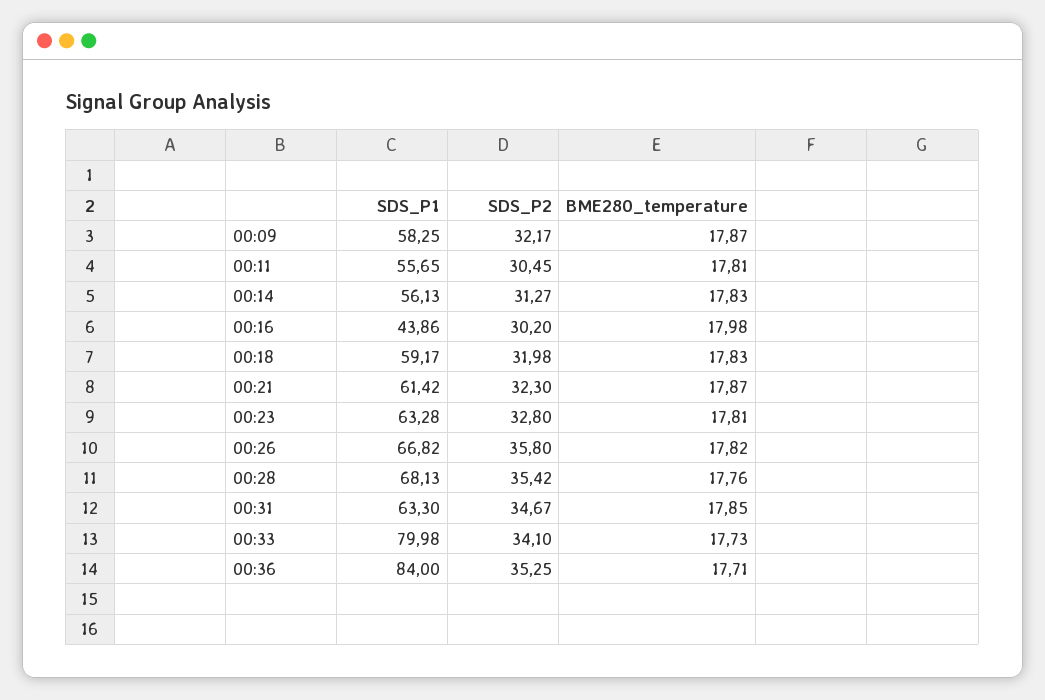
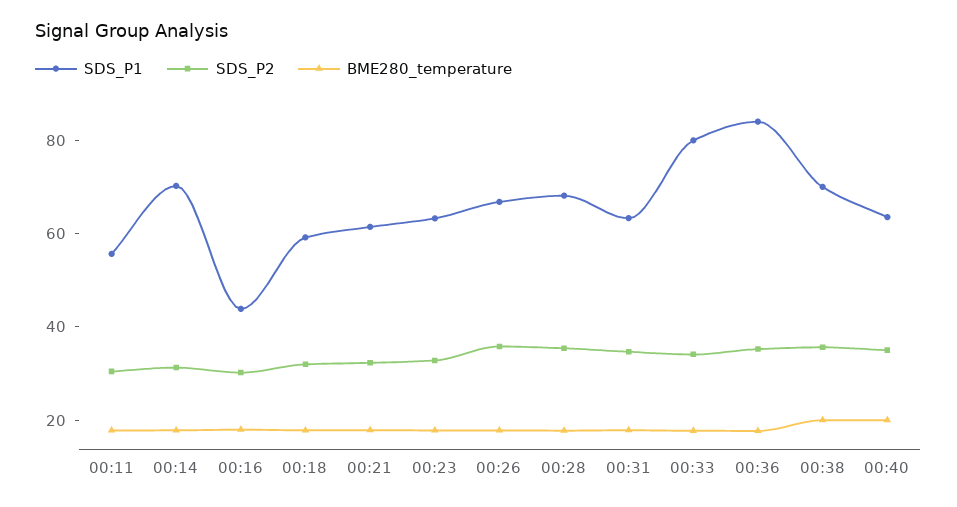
SDS_P1, 00:09: 58.25 -> none
SDS_P2, 00:09: 32.17 -> none
BME280_temperature, 00:09: 17.87 -> none
SDS_P1, 00:14: 56.13 -> 70
SDS_P1, 00:38: none -> 70
SDS_P2, 00:38: none -> 35
BME280_temperature, 00:38: none -> 20
SDS_P1, 00:40: none -> 65
SDS_P2, 00:40: none -> 35
BME280_temperature, 00:40: none -> 20

